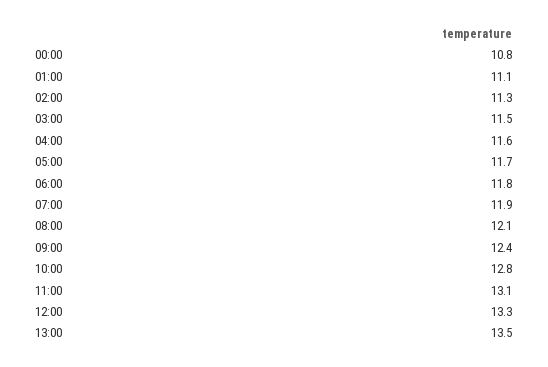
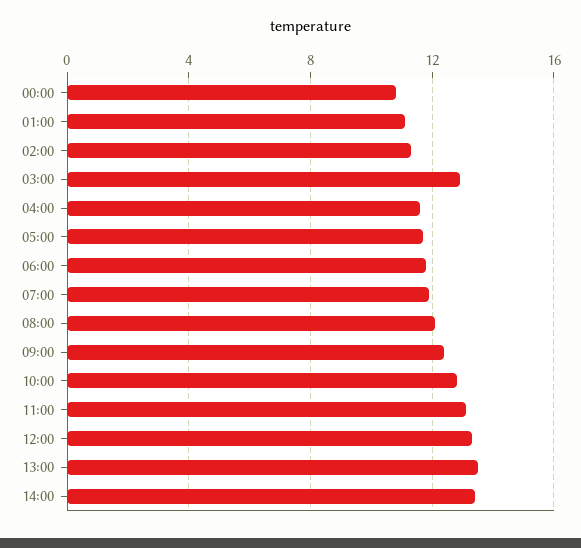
03:00: 11.5 -> 13
14:00: none -> 13.5

